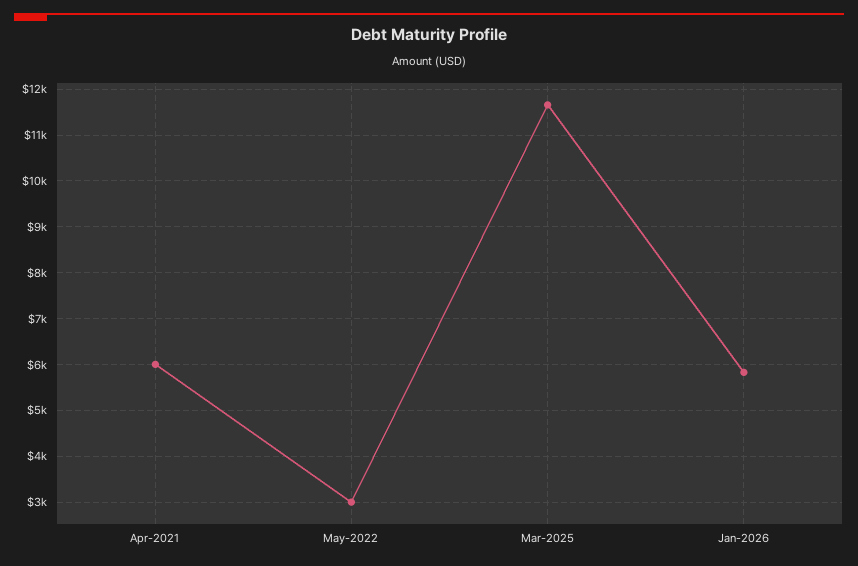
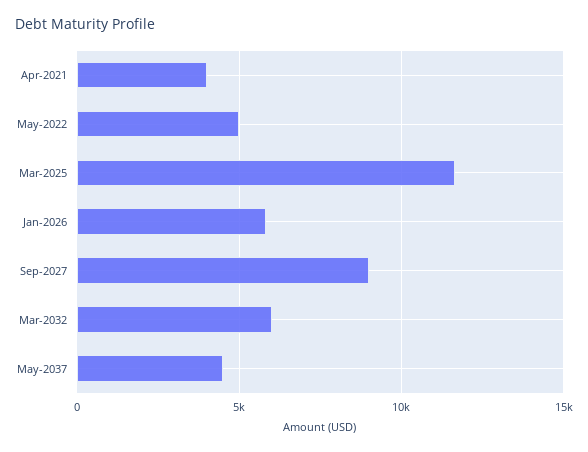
Apr-2021: 6000 -> 4000
May-2022: 3000 -> 5000
Sep-2027: none -> 9000
Mar-2032: none -> 6000
May-2037: none -> 4500

